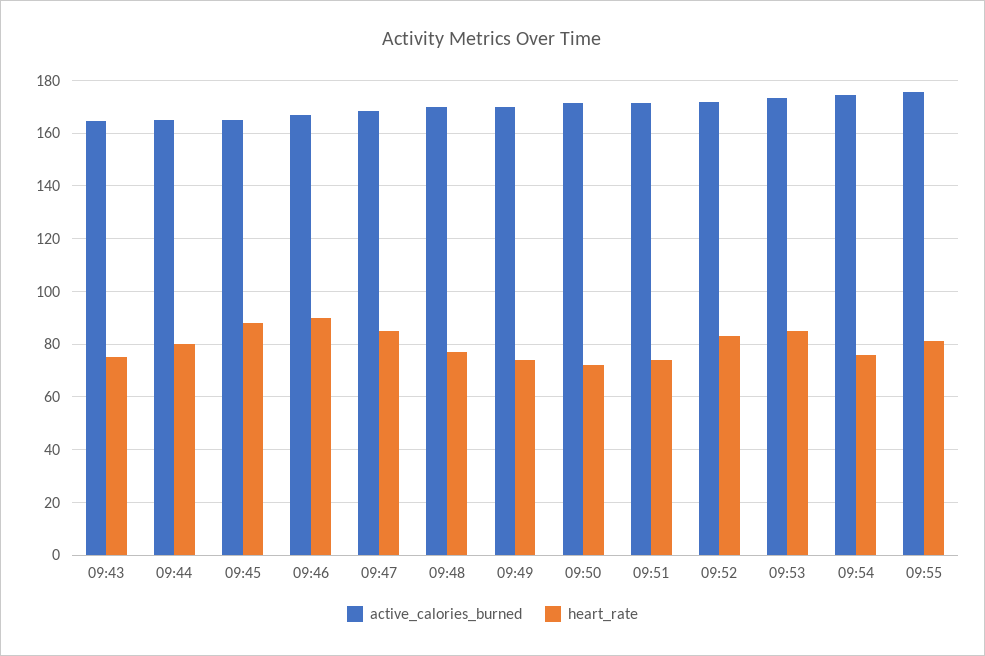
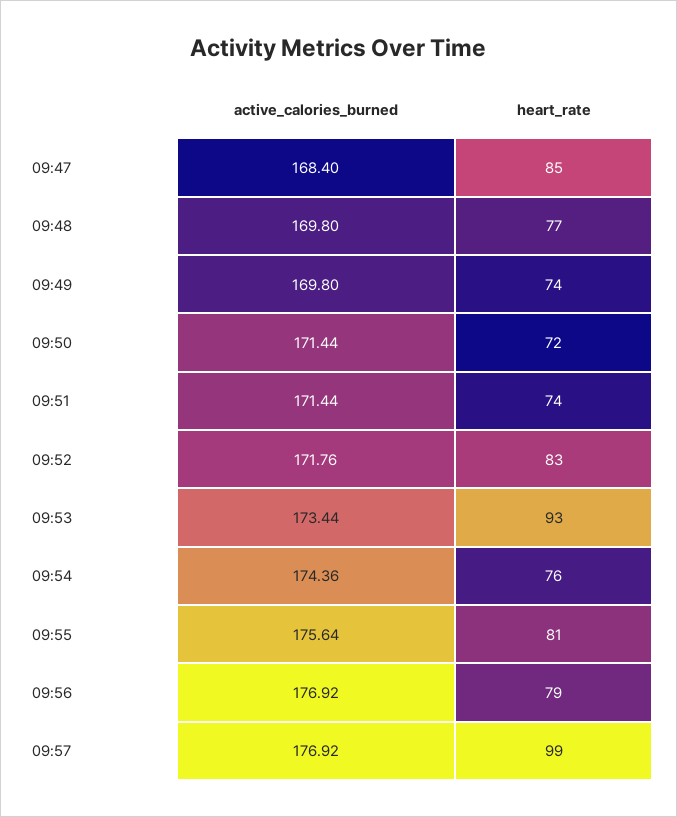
active_calories_burned, 09:43: 165 -> none
heart_rate, 09:43: 75 -> none
active_calories_burned, 09:44: 165 -> none
heart_rate, 09:44: 80 -> none
active_calories_burned, 09:45: 165 -> none
heart_rate, 09:45: 87.5 -> none
active_calories_burned, 09:46: 167.5 -> none
heart_rate, 09:46: 90 -> none
heart_rate, 09:53: 85 -> 93
active_calories_burned, 09:56: none -> 176.92
heart_rate, 09:56: none -> 79
active_calories_burned, 09:57: none -> 176.92
heart_rate, 09:57: none -> 99

